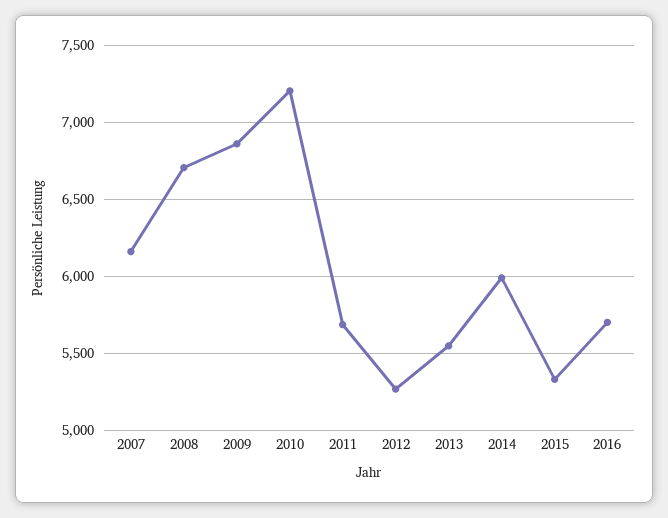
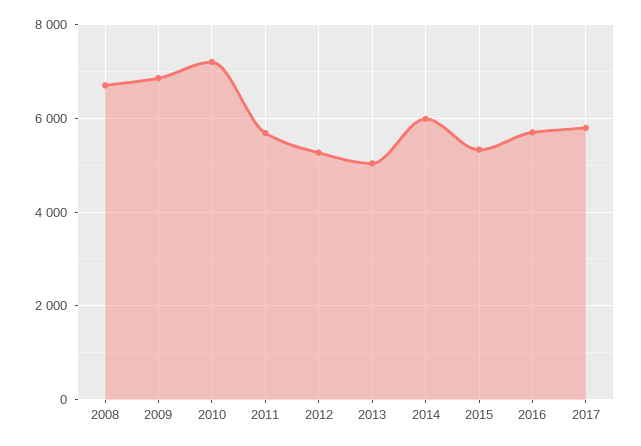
2007: 6150 -> none
2013: 5550 -> 5000
2017: none -> 5800

